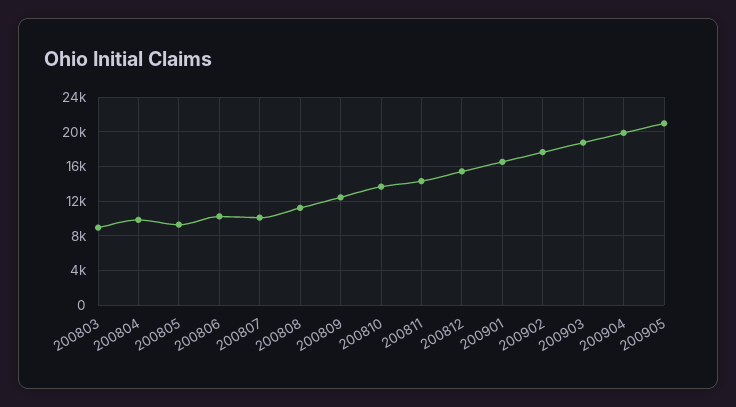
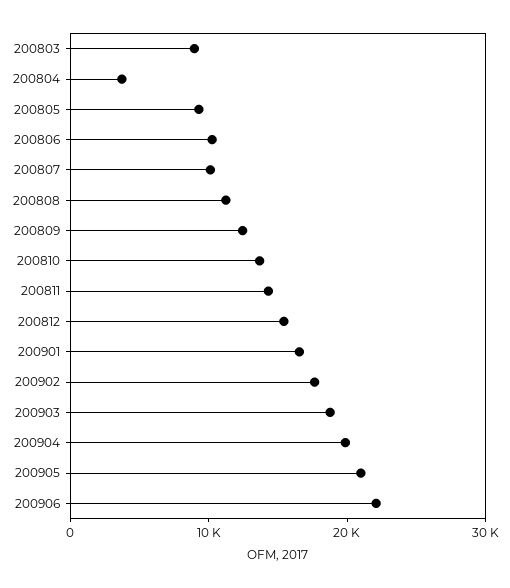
200804: 10000 -> 4000
200906: none -> 22000

